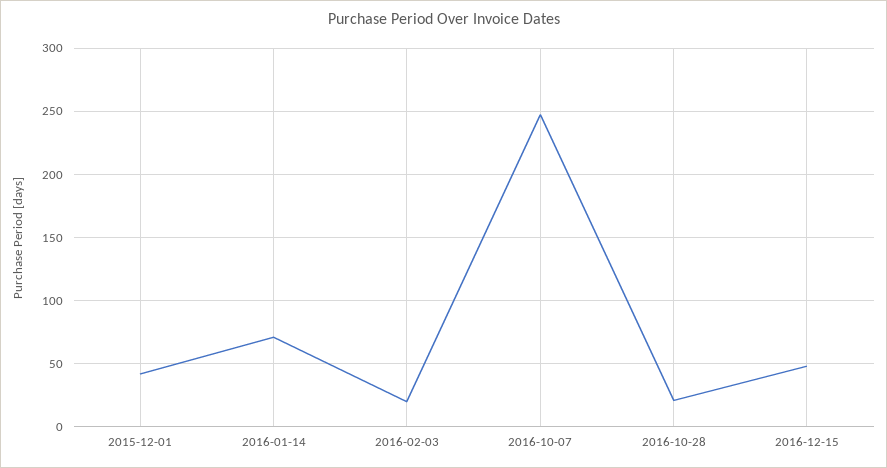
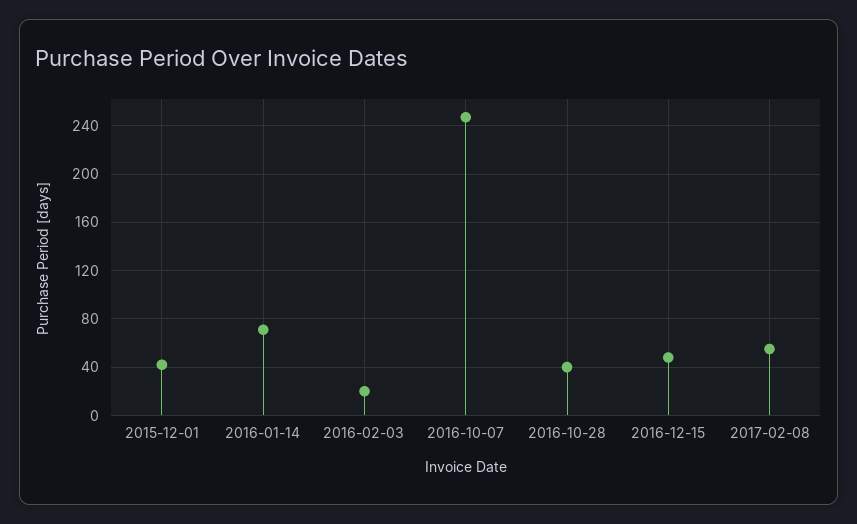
2016-10-28: 20 -> 40
2017-02-08: none -> 55

